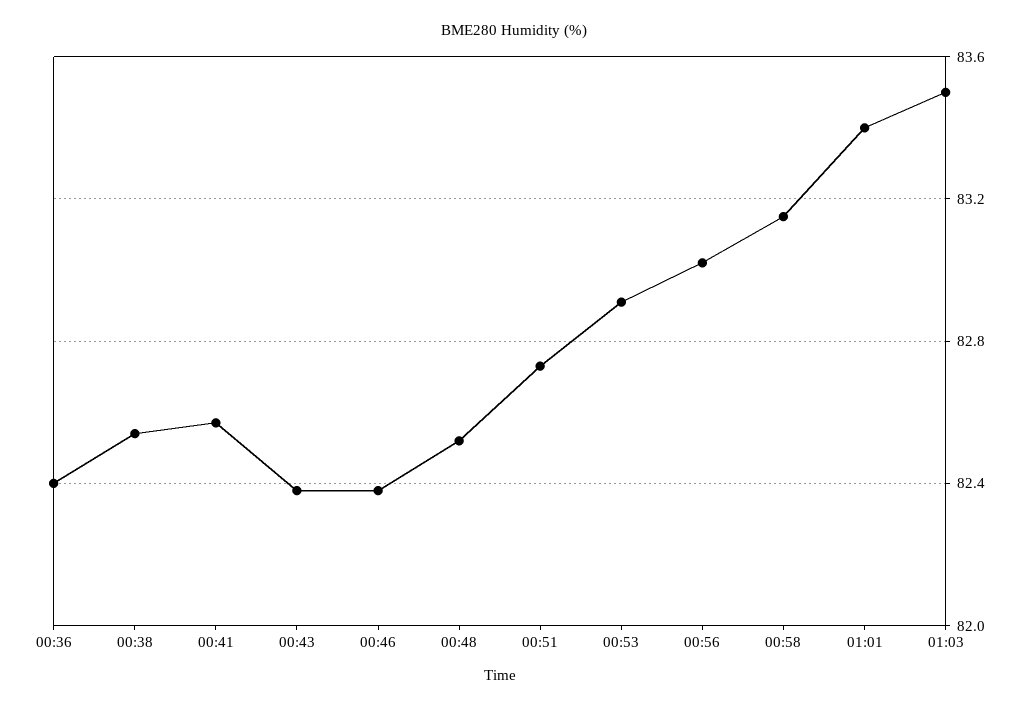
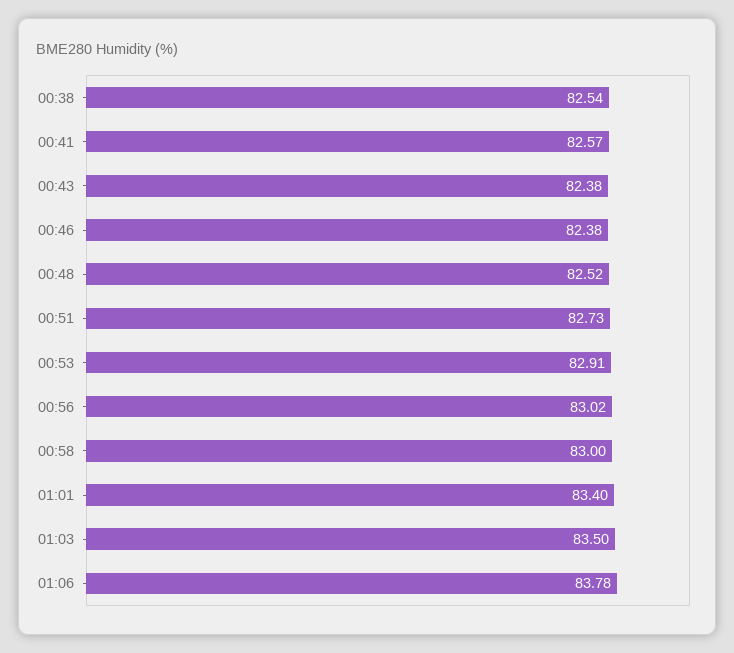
00:36: 82.4 -> none
00:58: 83.15 -> 83
01:06: none -> 83.78

